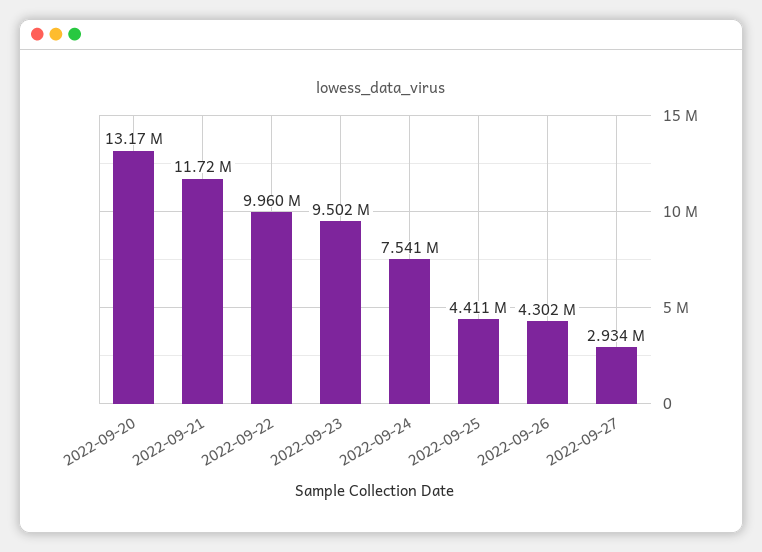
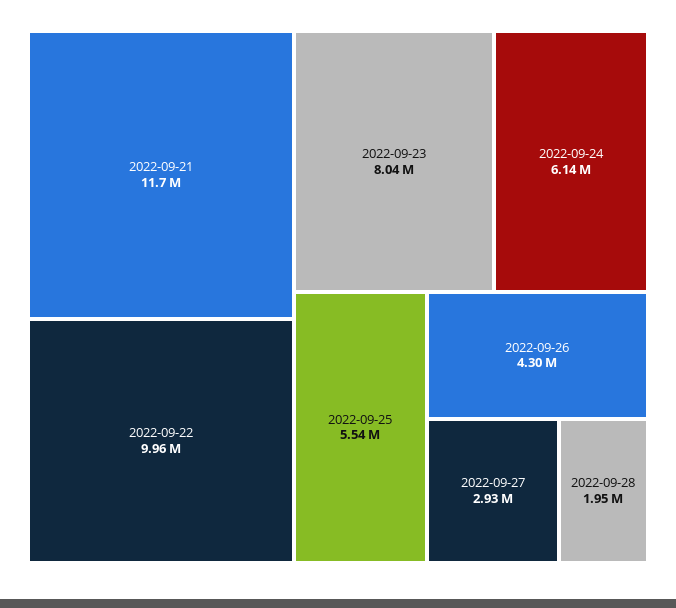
2022-09-20: 13170000 -> none
2022-09-23: 9502000 -> 8040000
2022-09-24: 7541000 -> 6140000
2022-09-25: 4411000 -> 5540000
2022-09-28: none -> 1950000

